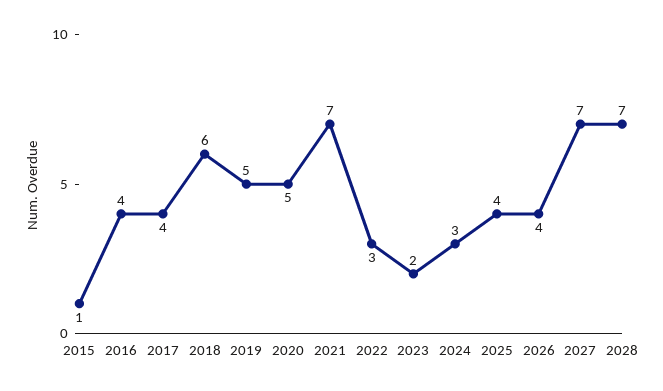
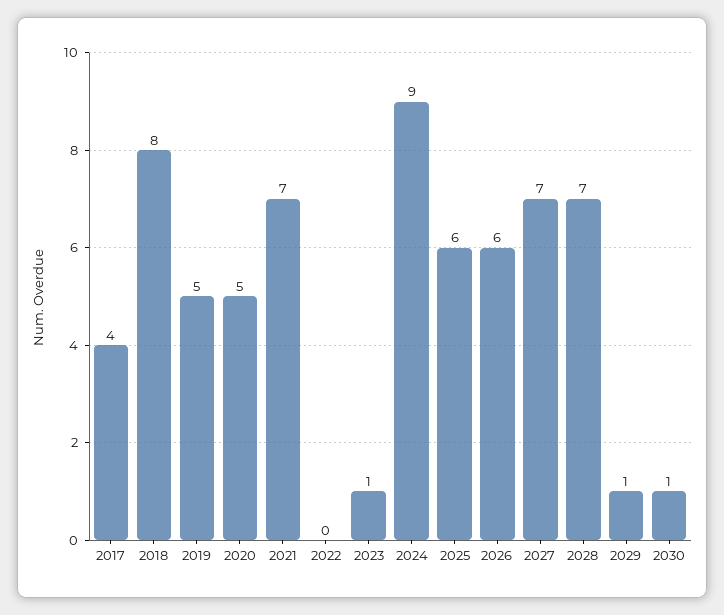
2015: 1 -> none
2016: 4 -> none
2018: 6 -> 8
2022: 3 -> 0
2023: 2 -> 1
2024: 3 -> 9
2025: 4 -> 6
2026: 4 -> 6
2029: none -> 1
2030: none -> 1

